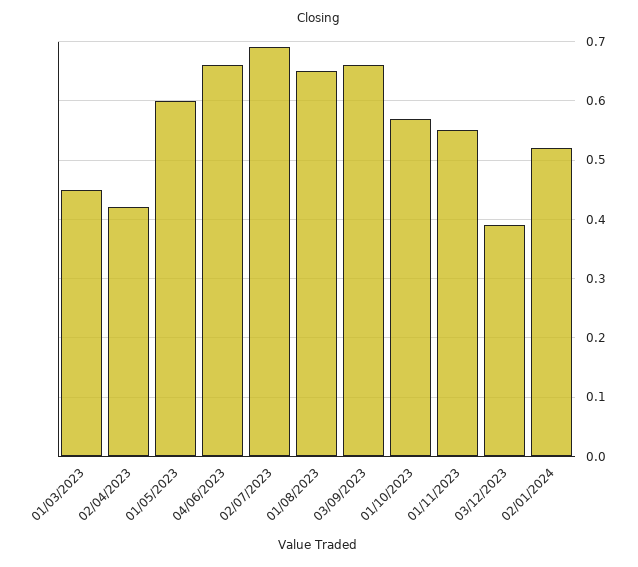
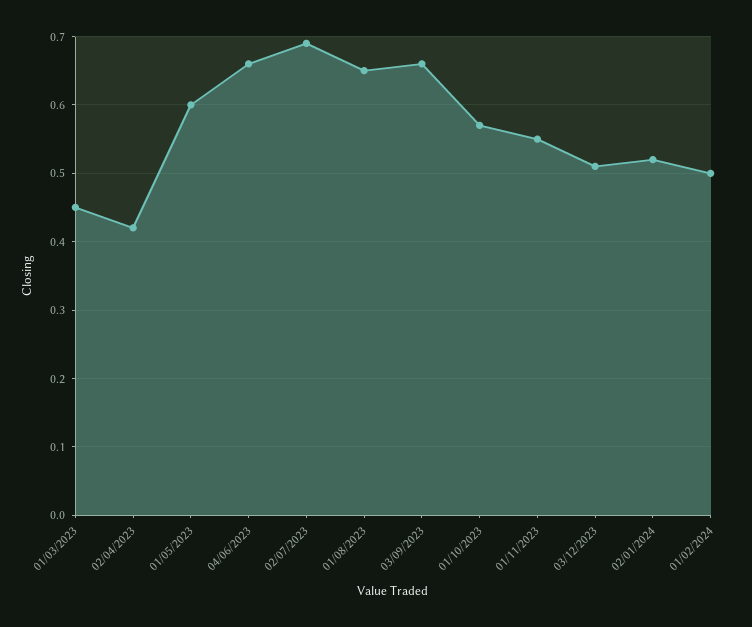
03/12/2023: 0.4 -> 0.51
01/02/2024: none -> 0.5

